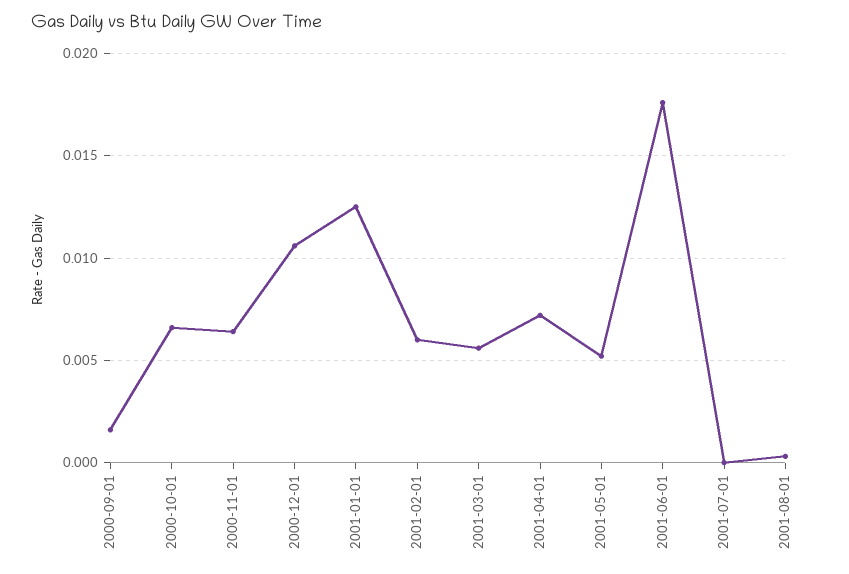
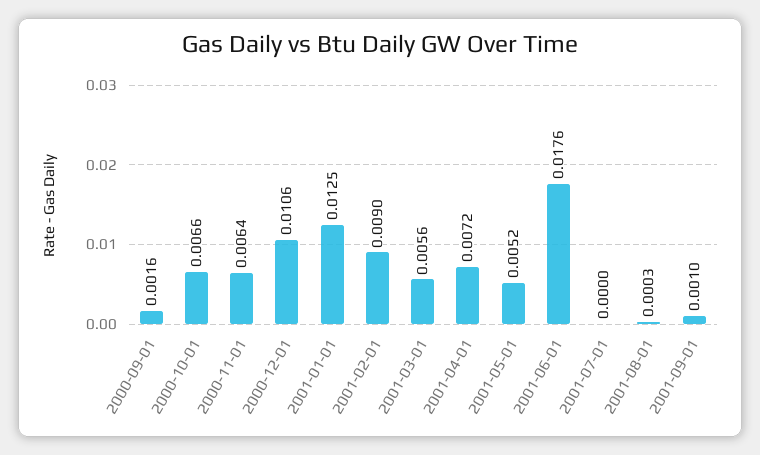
2001-02-01: 0.006 -> 0.009
2001-09-01: none -> 0.001

